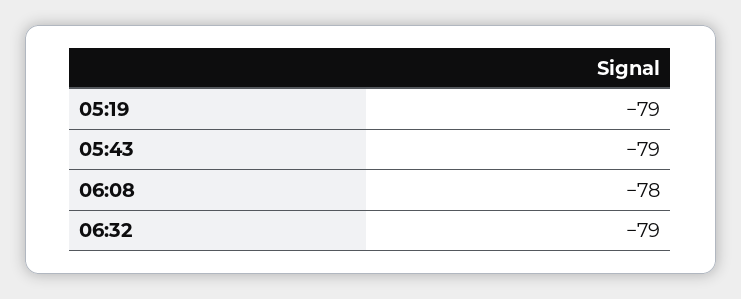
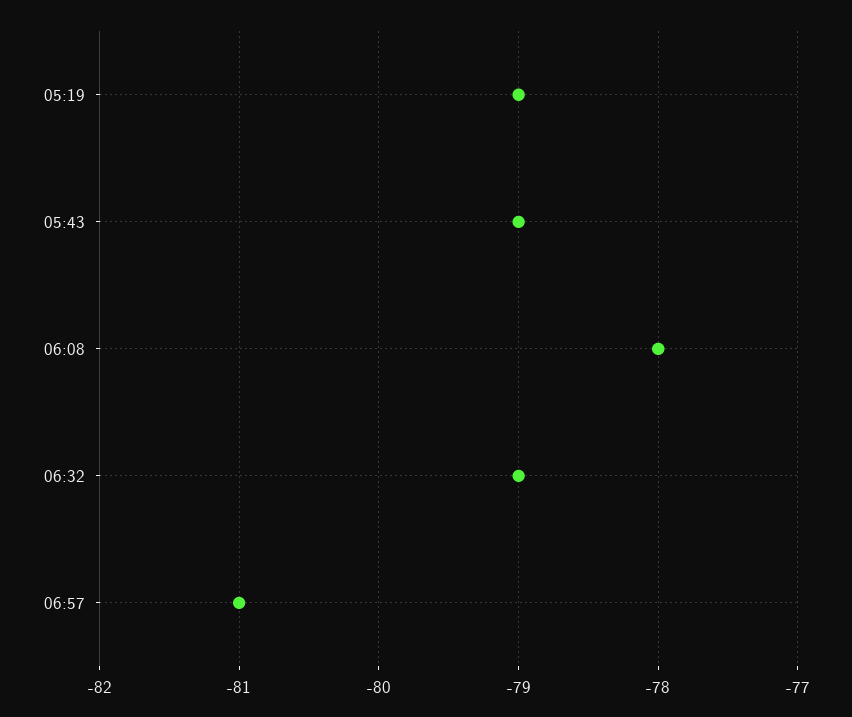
06:57: none -> -81

